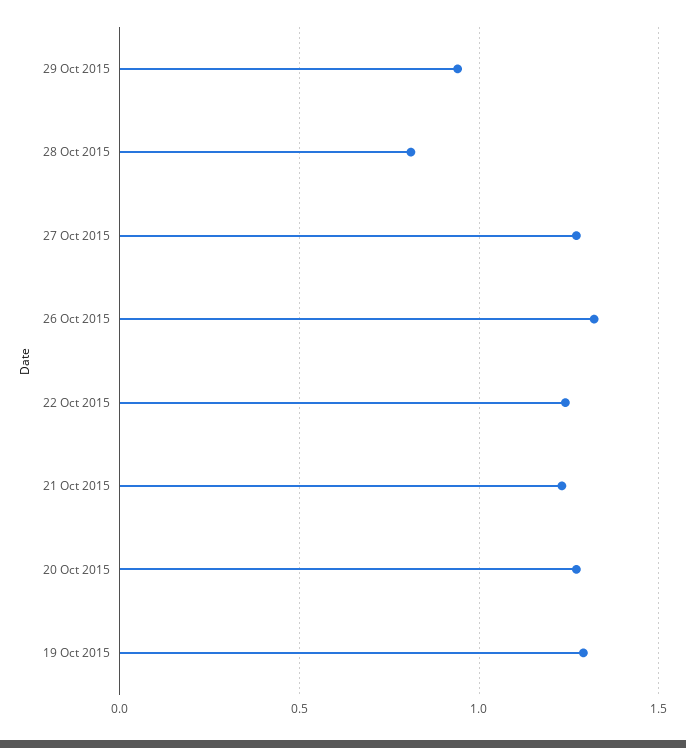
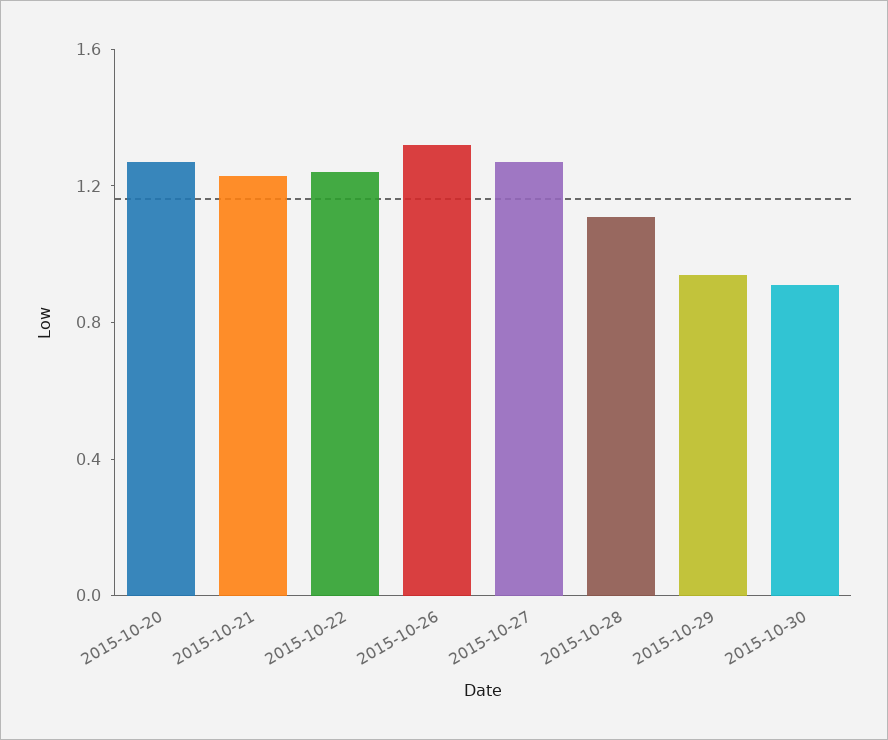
28 Oct 2015: 0.8 -> 1.1
19 Oct 2015: 1.3 -> none
2015-10-30: none -> 0.9

